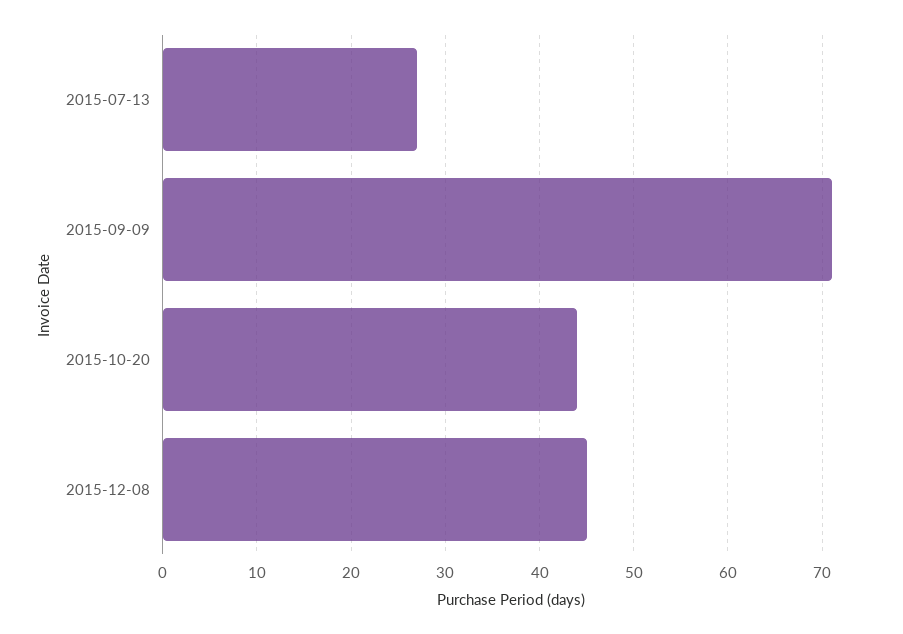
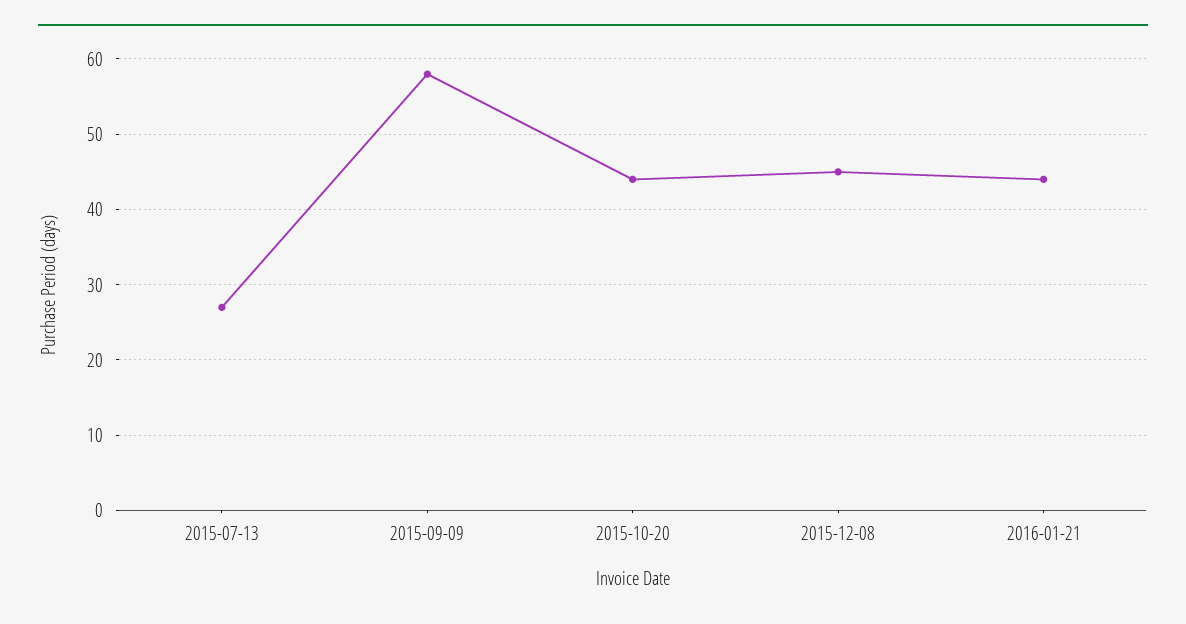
2015-09-09: 71 -> 58
2016-01-21: none -> 44

